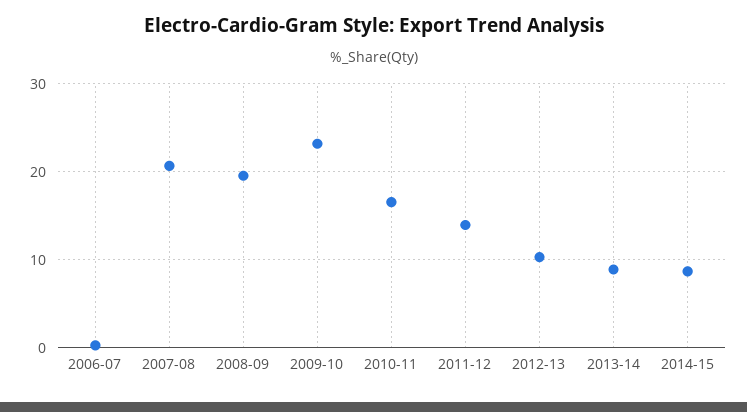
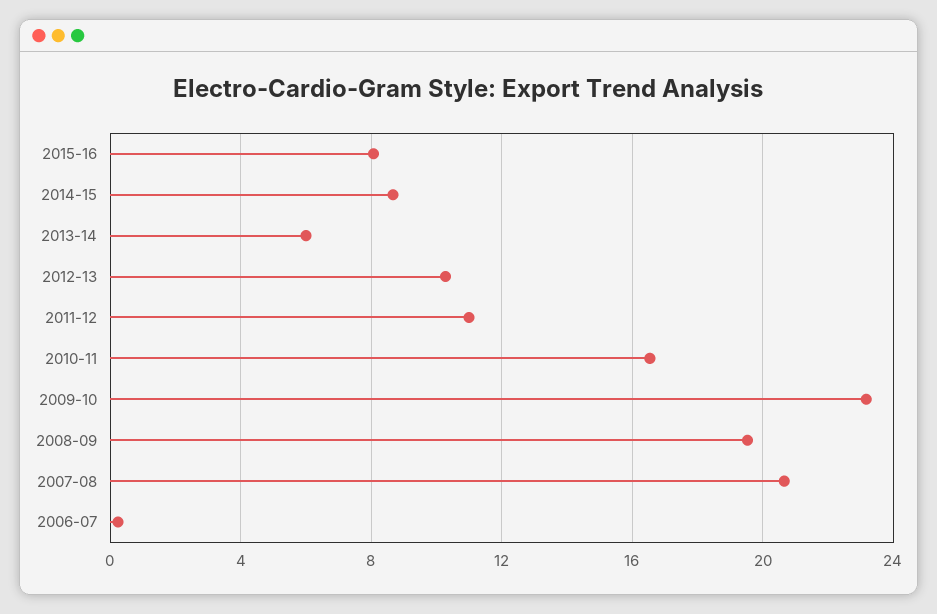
2011-12: 14 -> 11
2013-14: 9 -> 6
2015-16: none -> 8

